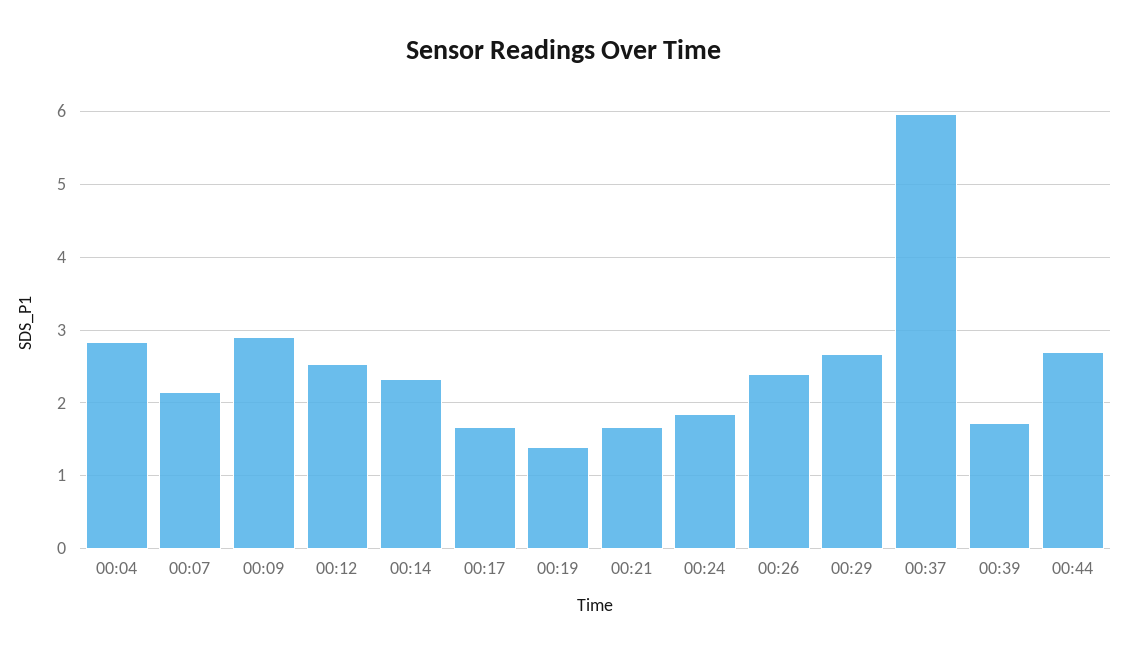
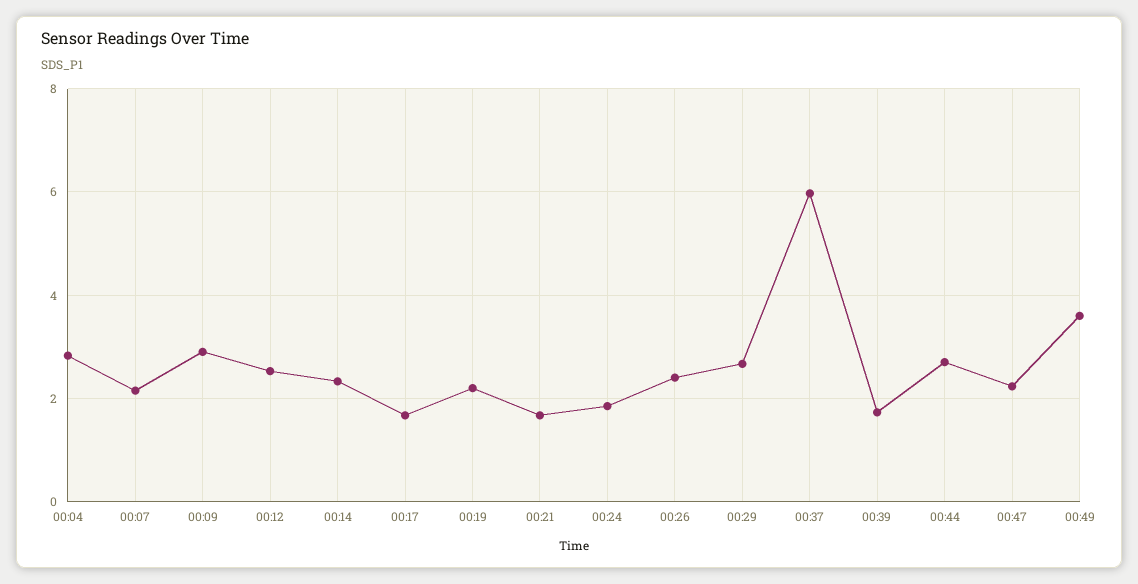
00:19: 1.4 -> 2.2
00:47: none -> 2.2
00:49: none -> 3.6

